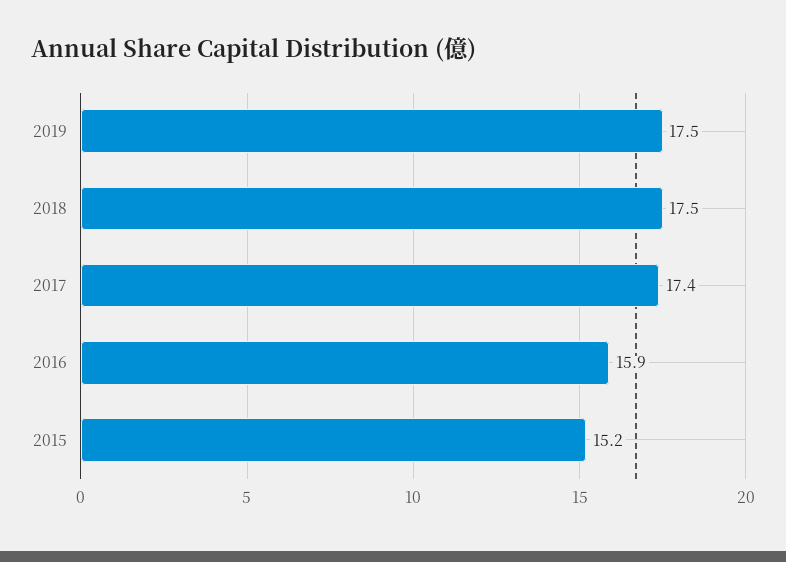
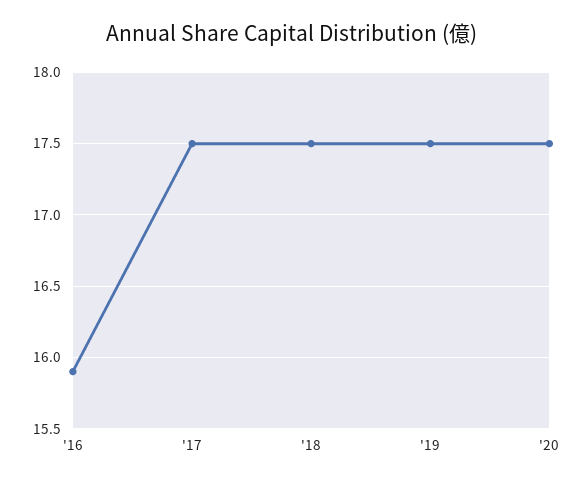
2017: 17.4 -> 17.5
2015: 15.2 -> none
'20: none -> 17.5

